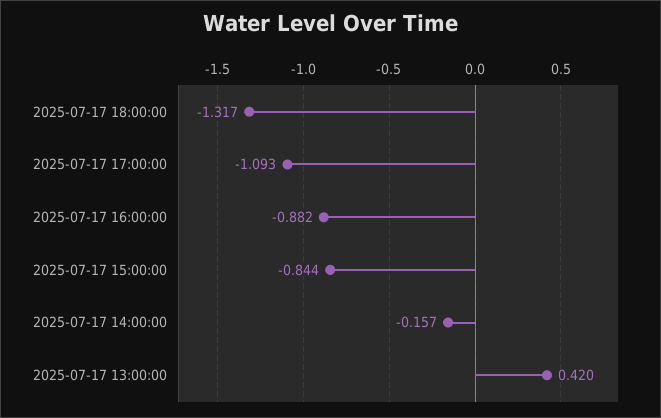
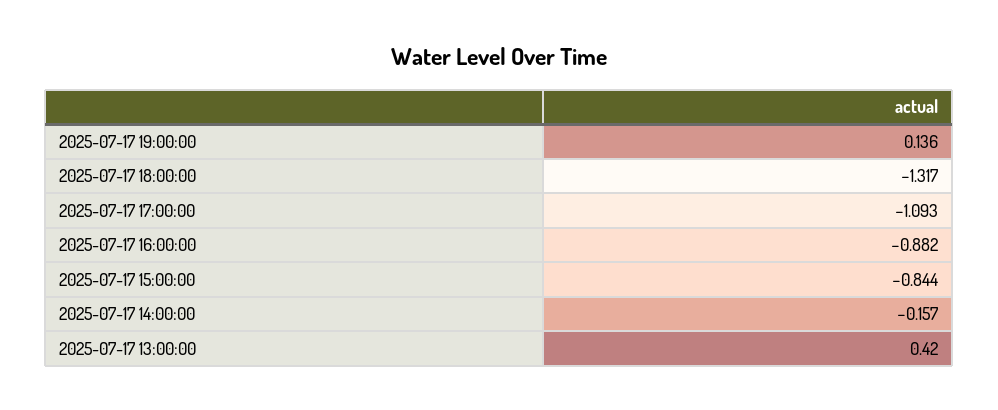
2025-07-17 19:00:00: none -> 0.136

